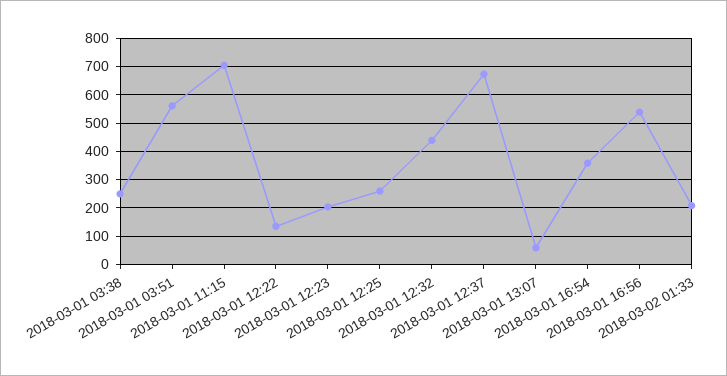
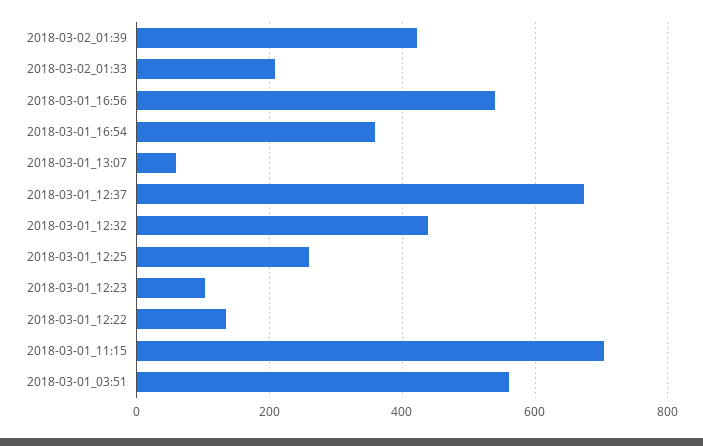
2018-03-01 03:38: 250 -> none
2018-03-01 12:23: 200 -> 100
2018-03-02_01:39: none -> 420

